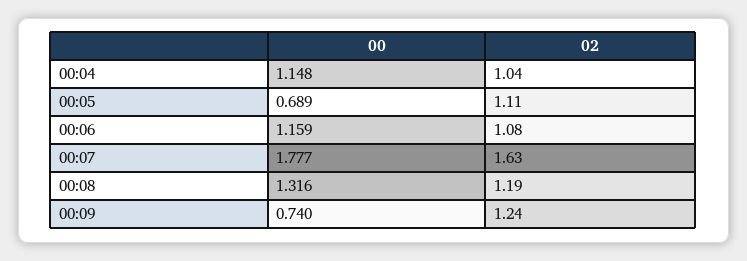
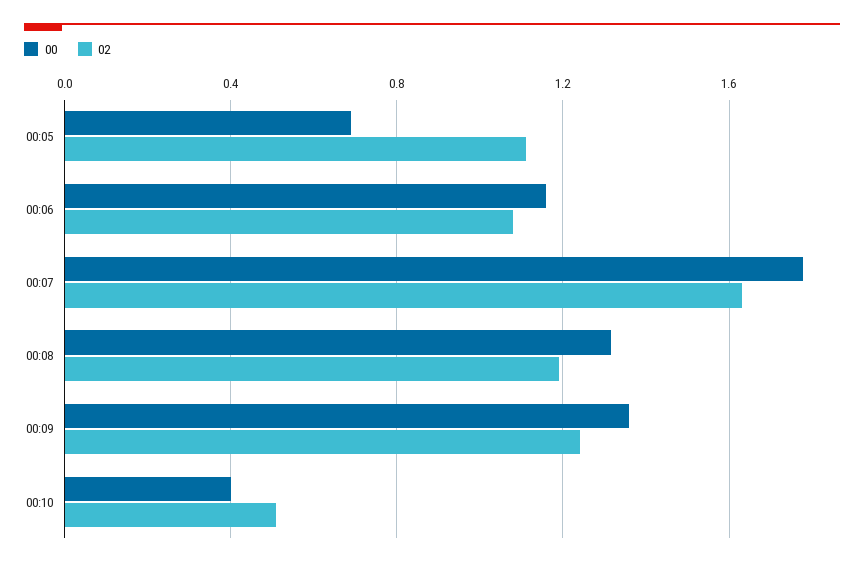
00, 00:04: 1.148 -> none
02, 00:04: 1.04 -> none
00, 00:09: 0.74 -> 1.35
00, 00:10: none -> 0.4
02, 00:10: none -> 0.5

